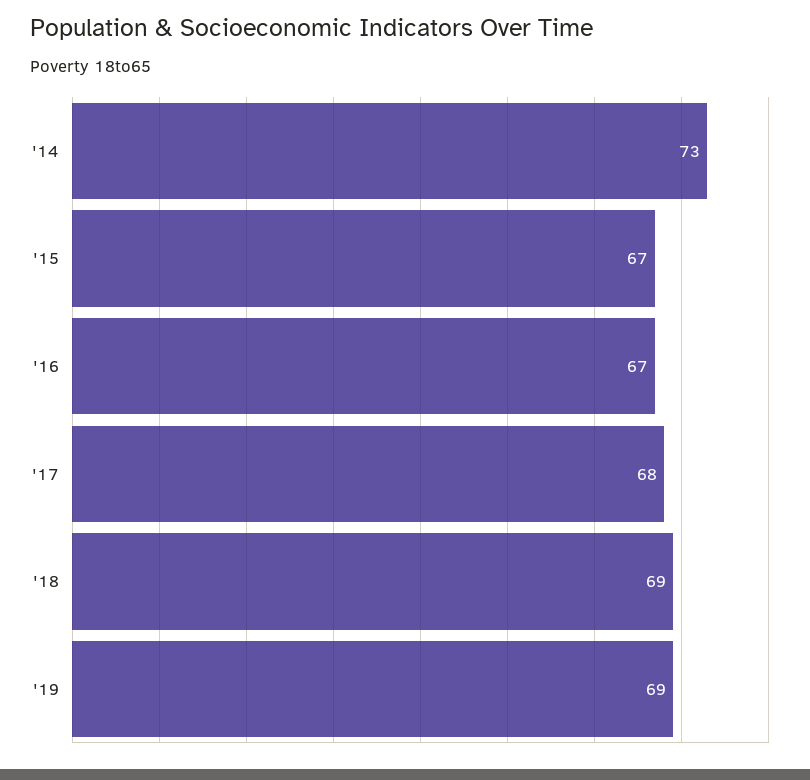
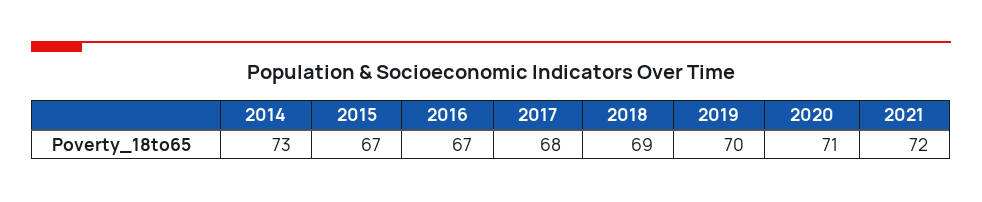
'19: 69 -> 70
2020: none -> 71
2021: none -> 72

